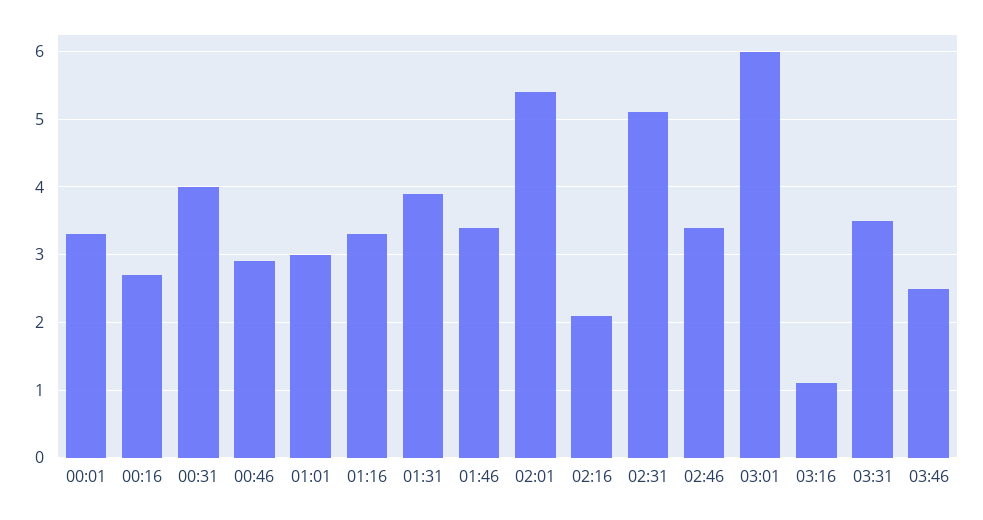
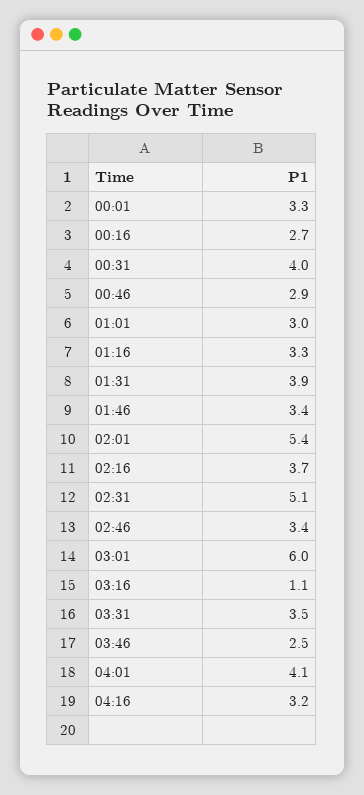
02:16: 2.1 -> 3.7
04:01: none -> 4.1
04:16: none -> 3.2

